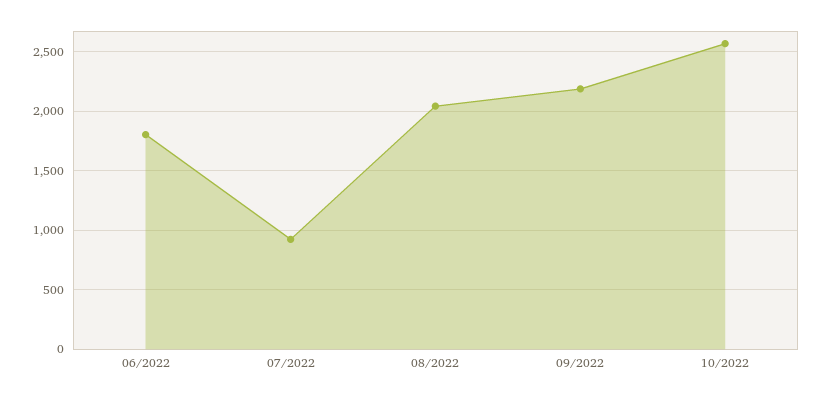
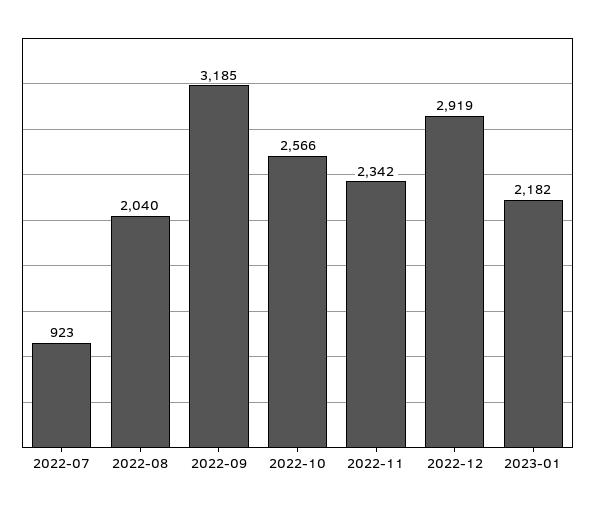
06/2022: 1800 -> none
09/2022: 2200 -> 3185
2022-11: none -> 2342
2022-12: none -> 2919
2023-01: none -> 2182

